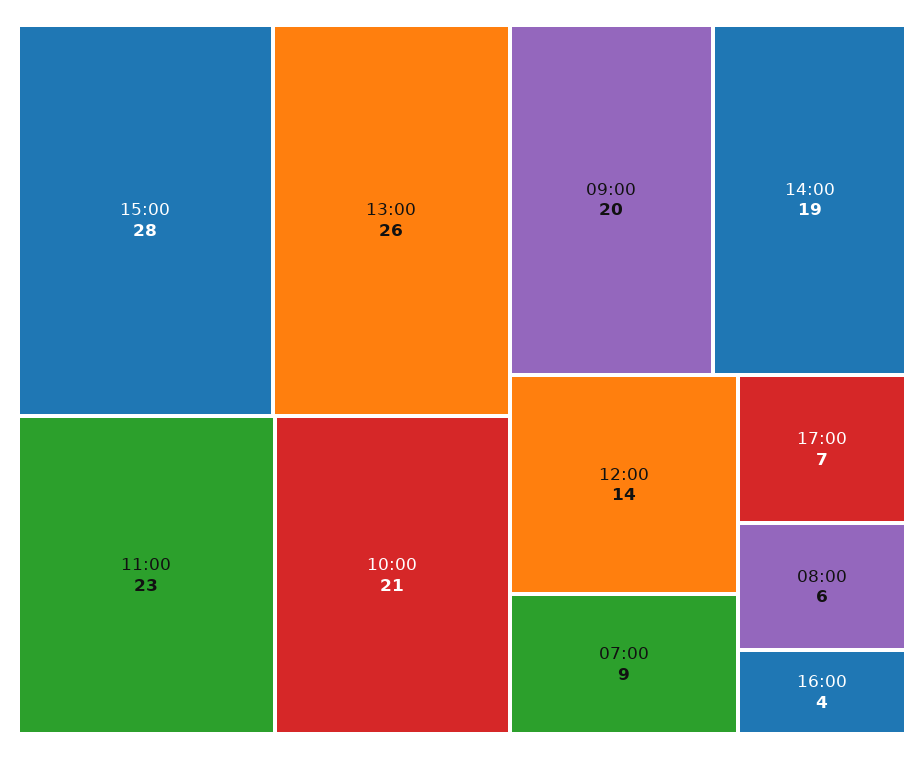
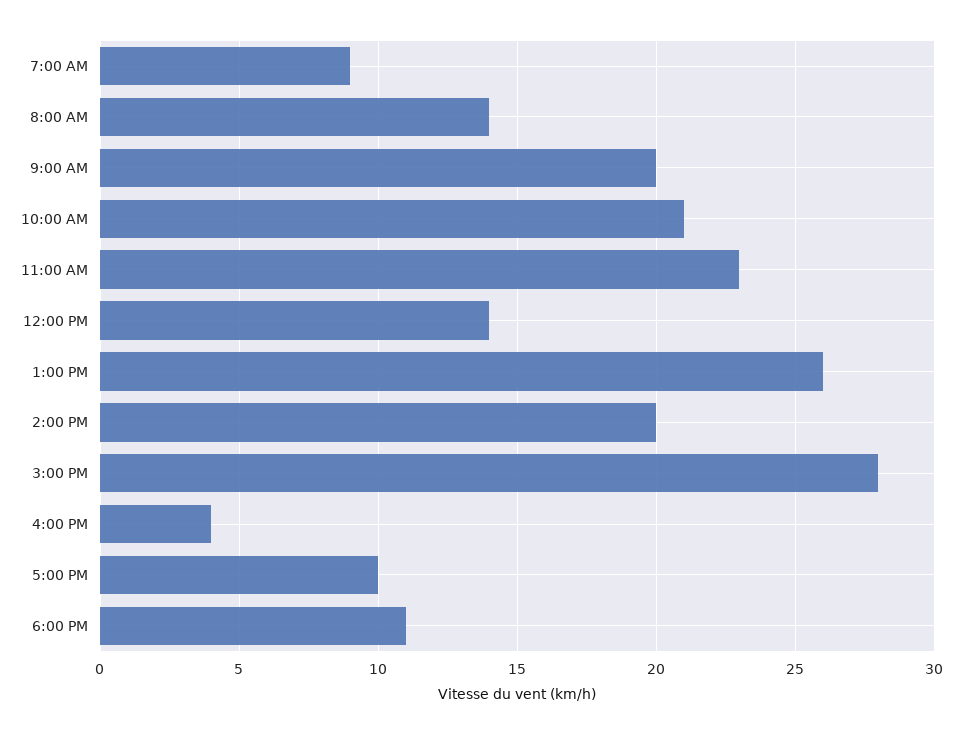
14:00: 19 -> 20
17:00: 7 -> 10
08:00: 6 -> 14
6:00 PM: none -> 11

